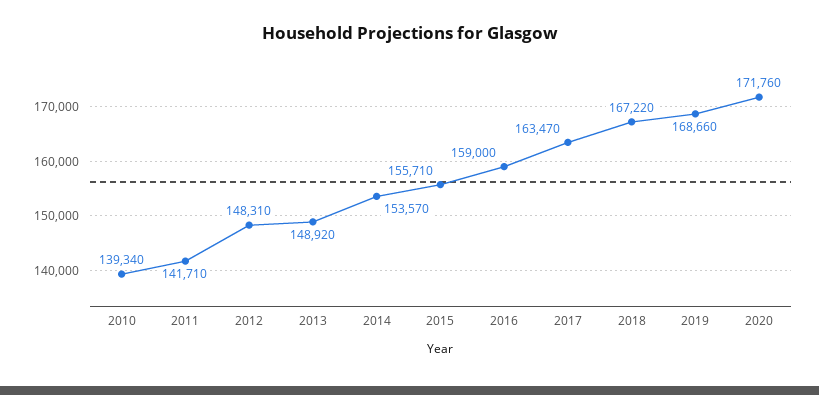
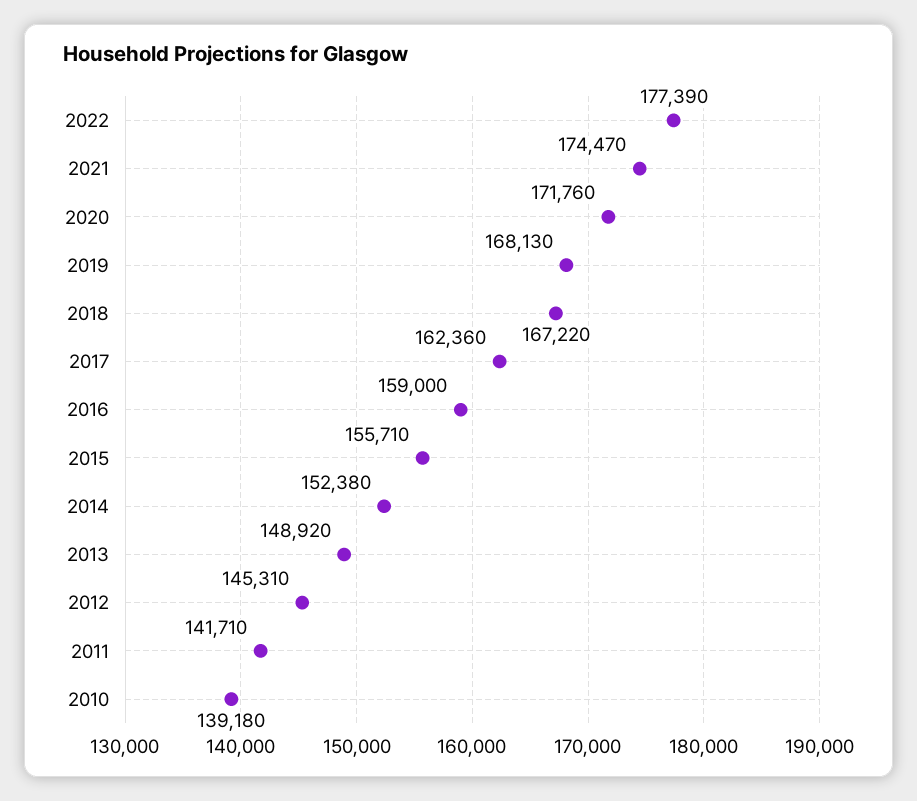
2010: 139340 -> 139180
2012: 148310 -> 145310
2014: 153570 -> 152380
2017: 163470 -> 162360
2019: 168660 -> 168130
2022: none -> 177390
2021: none -> 174470

